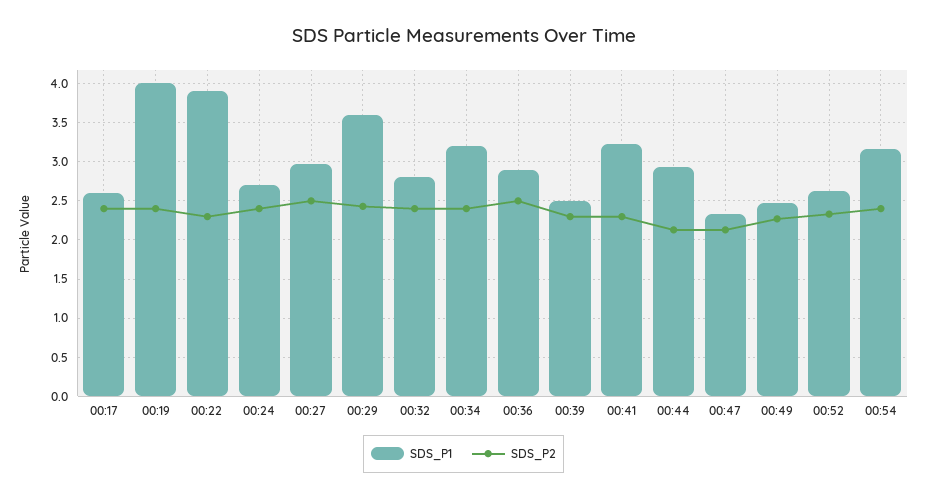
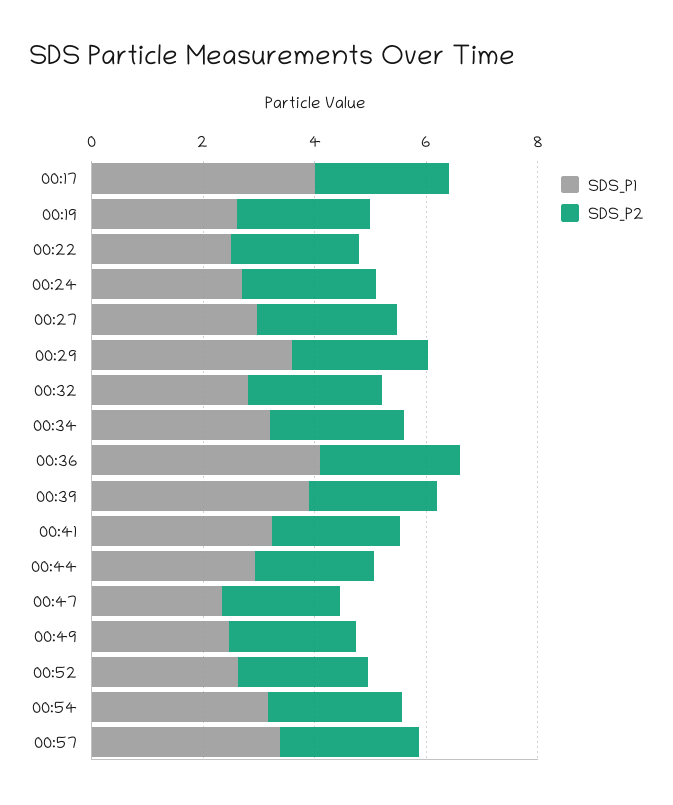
SDS_P1, 00:17: 2.6 -> 4
SDS_P1, 00:19: 4 -> 2.5
SDS_P1, 00:22: 3.9 -> 2.5
SDS_P1, 00:36: 2.9 -> 4
SDS_P1, 00:39: 2.5 -> 4
SDS_P1, 00:57: none -> 3.5
SDS_P2, 00:57: none -> 2.5

